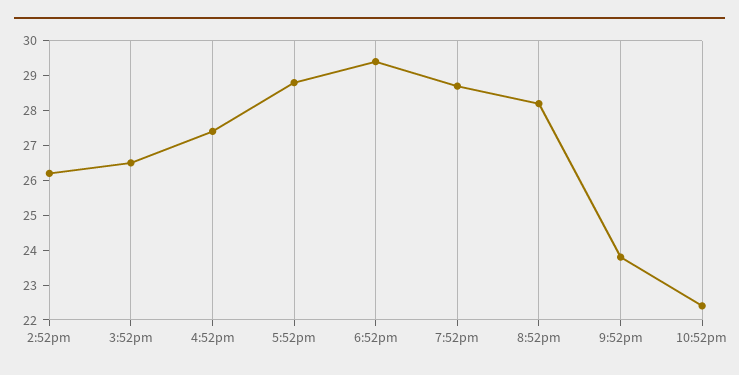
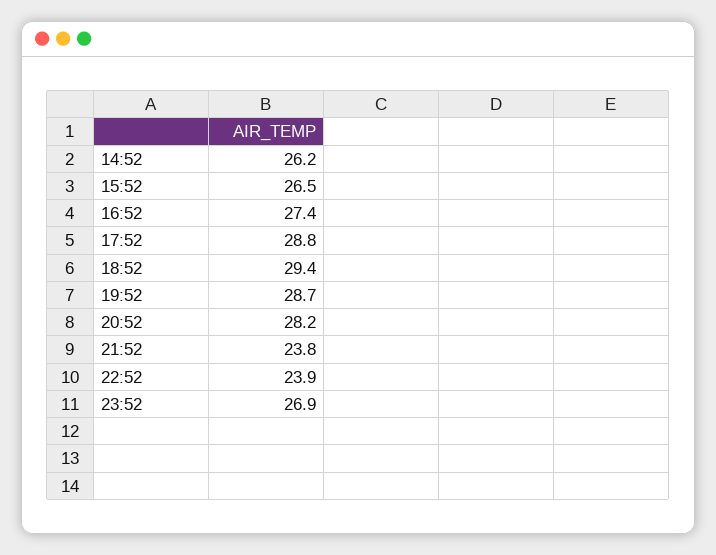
10:52pm: 22.5 -> 23.9
23:52: none -> 26.9

